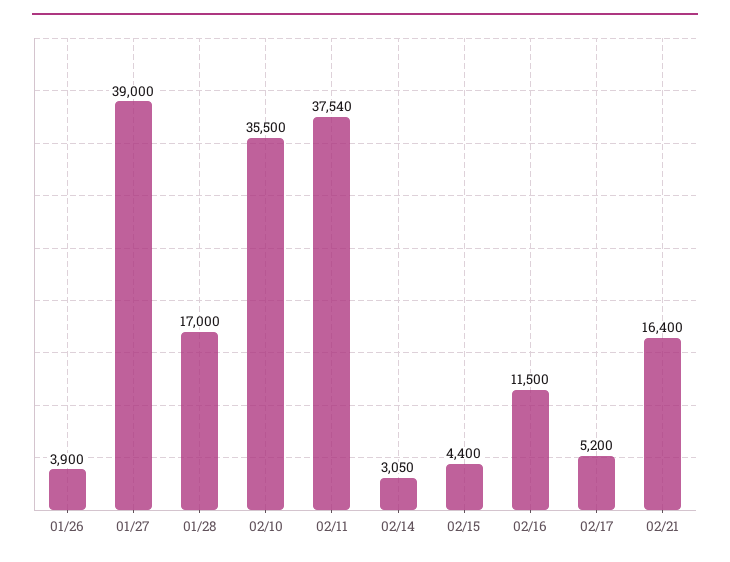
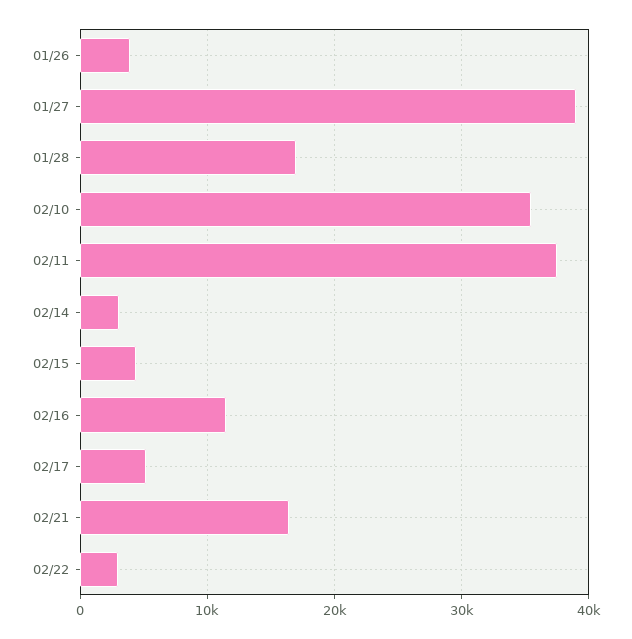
02/22: none -> 3000

